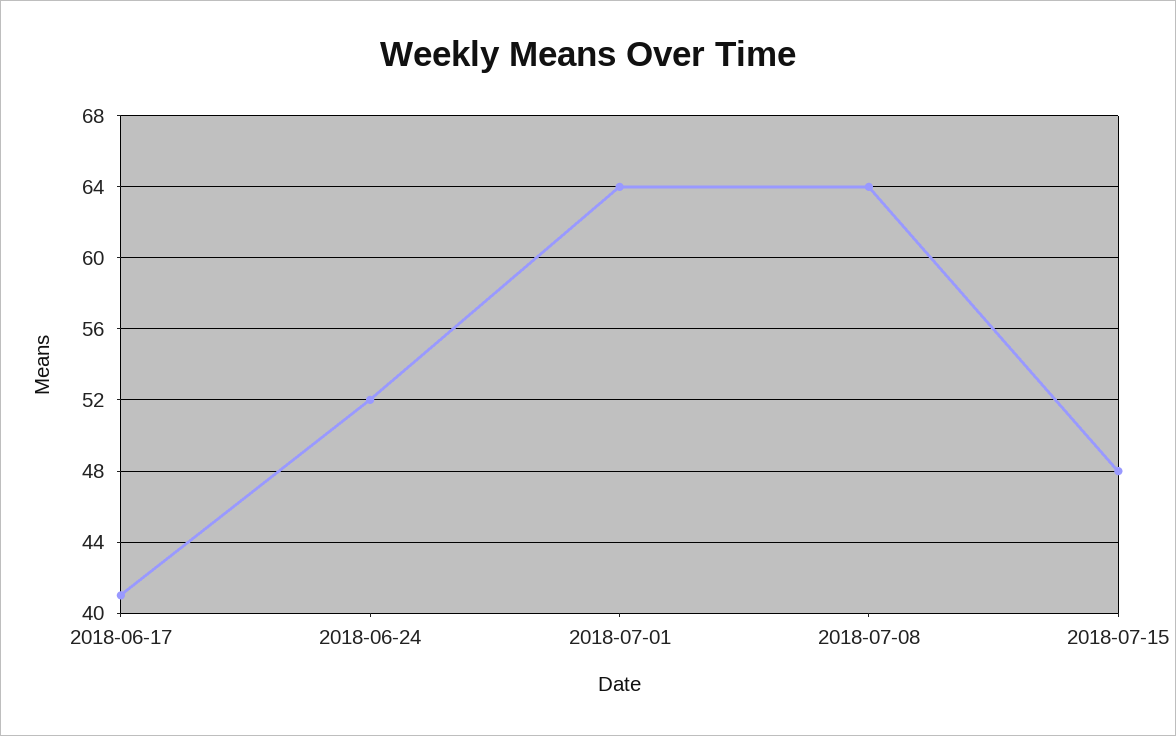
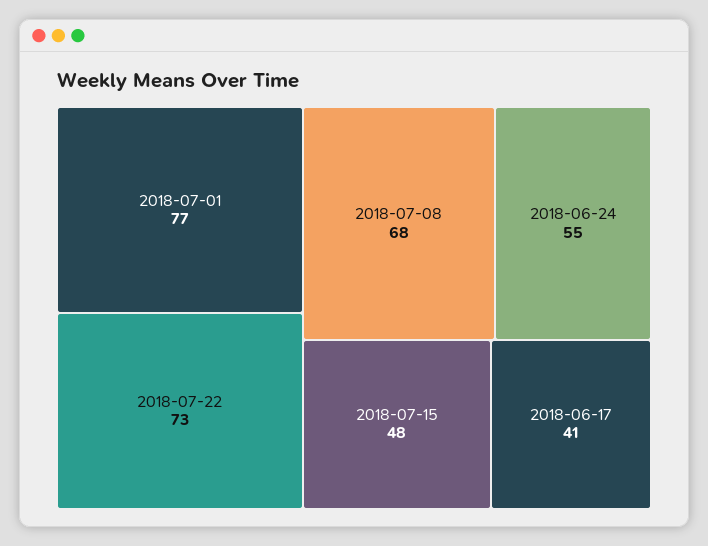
2018-06-24: 52 -> 55
2018-07-01: 64 -> 77
2018-07-08: 64 -> 68
2018-07-22: none -> 73

